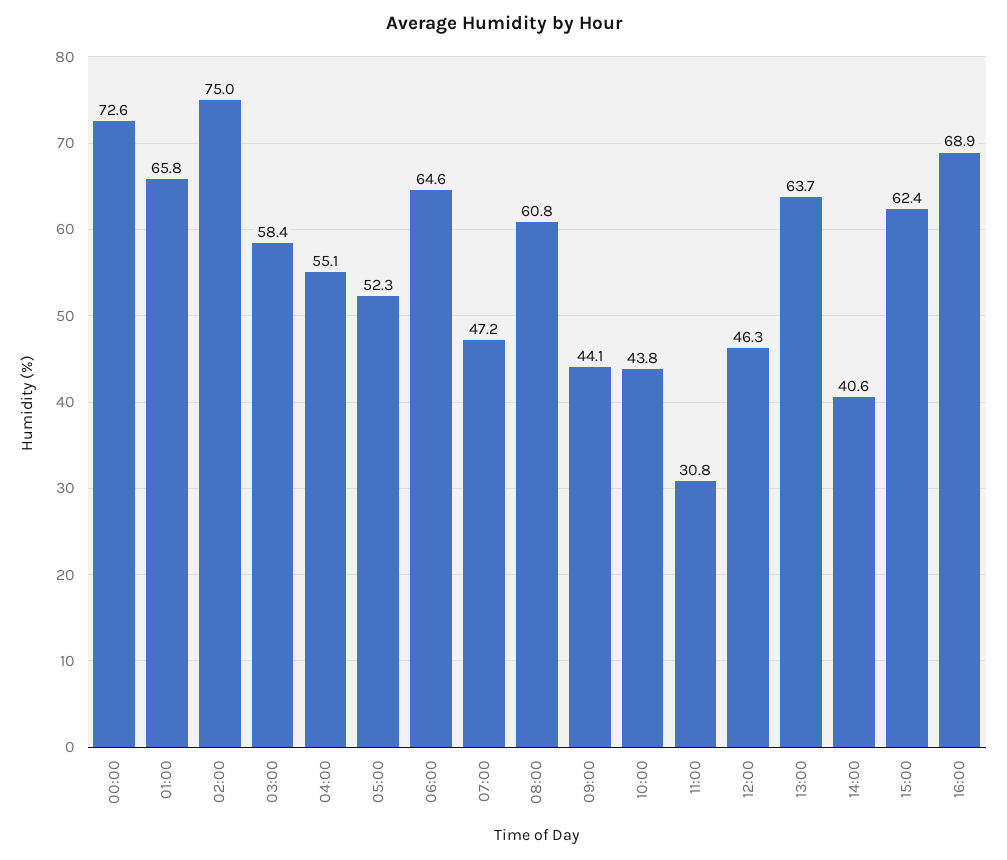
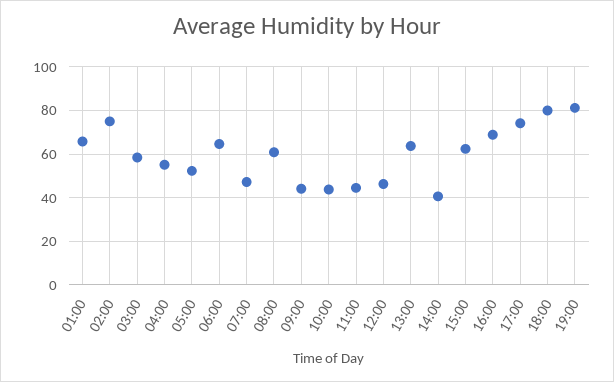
00:00: 72.6 -> none
11:00: 30.8 -> 45
17:00: none -> 75
18:00: none -> 80
19:00: none -> 80

